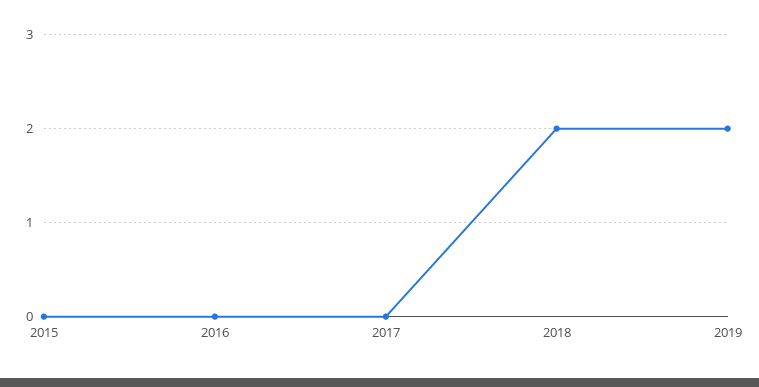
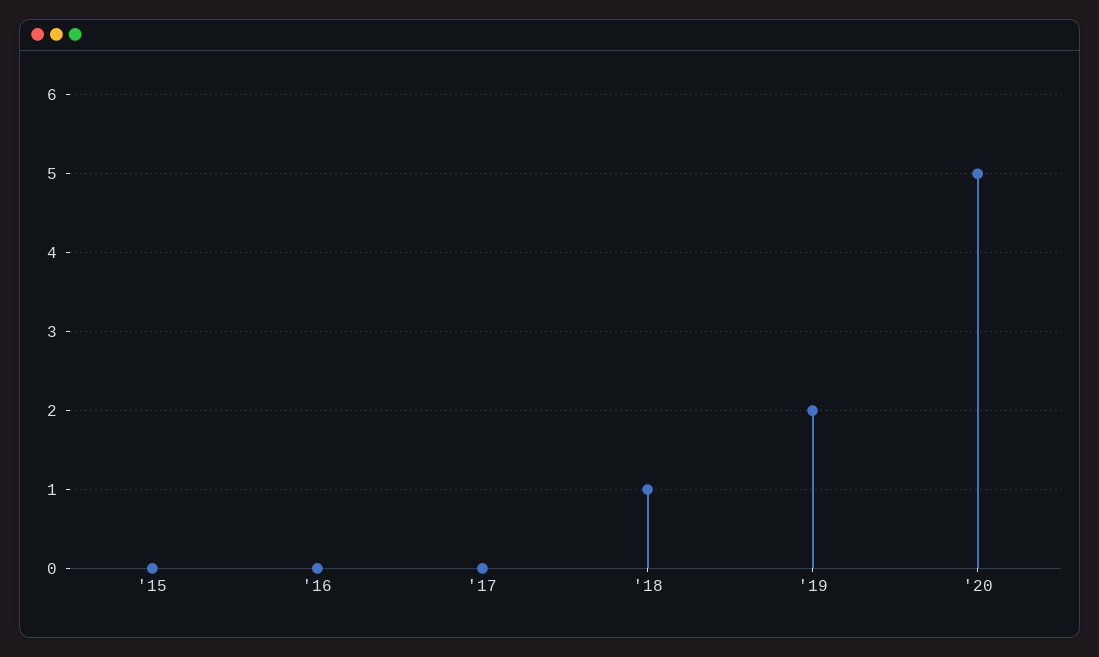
2018: 2 -> 1
'20: none -> 5

